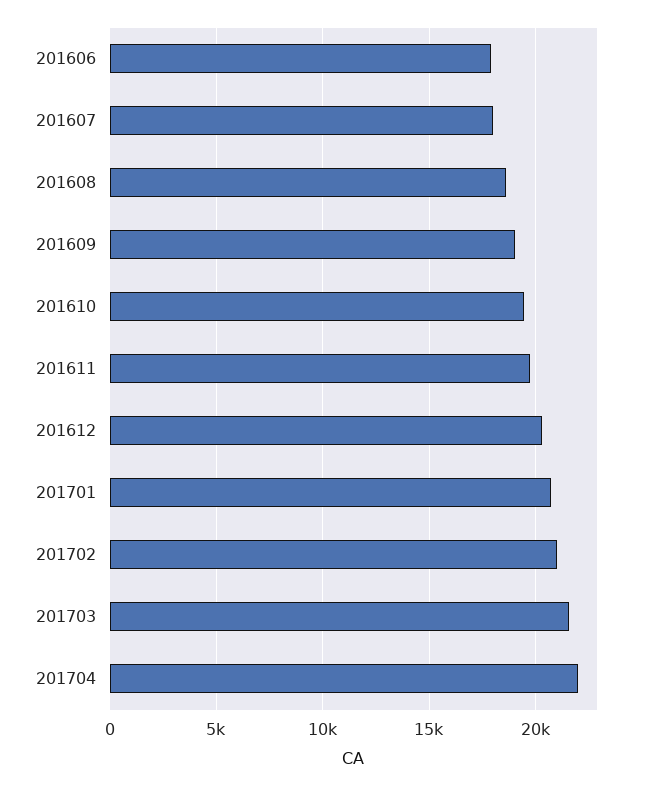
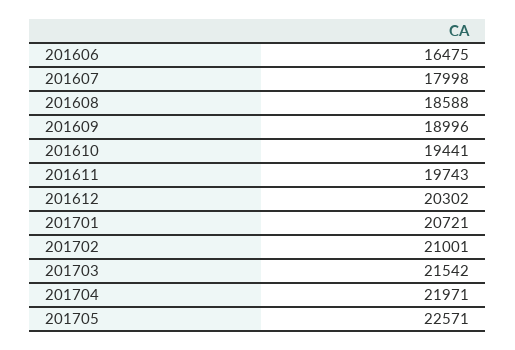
201606: 18000 -> 16475
201705: none -> 22571

